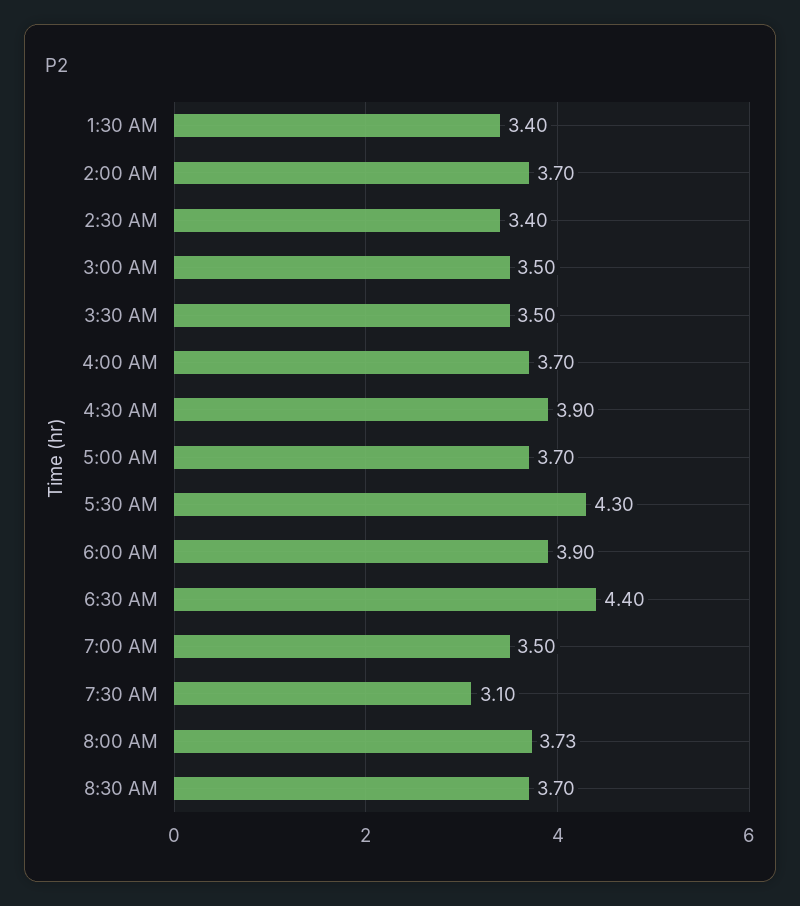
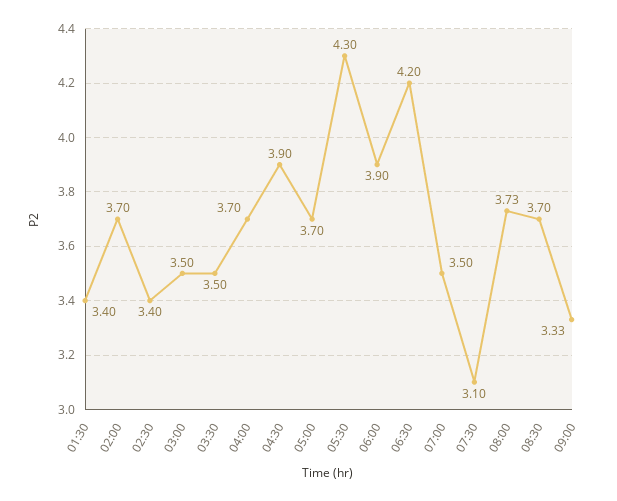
6:30 AM: 4.4 -> 4.2
09:00: none -> 3.33

